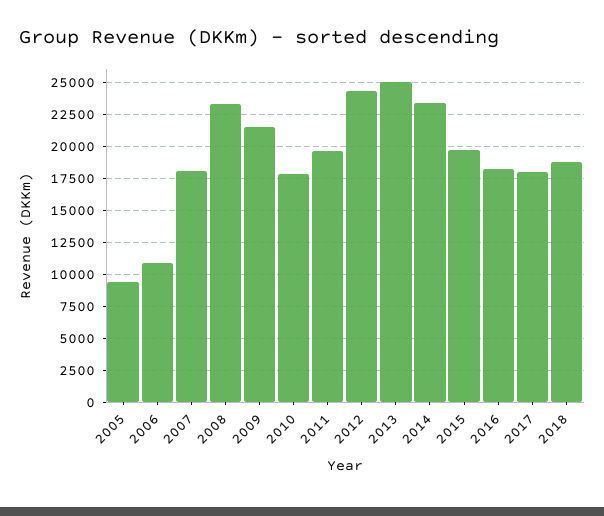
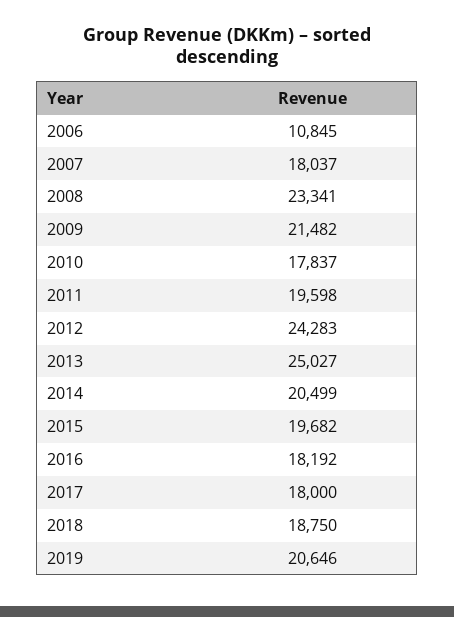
2005: 9500 -> none
2014: 23500 -> 20499
2019: none -> 20646

